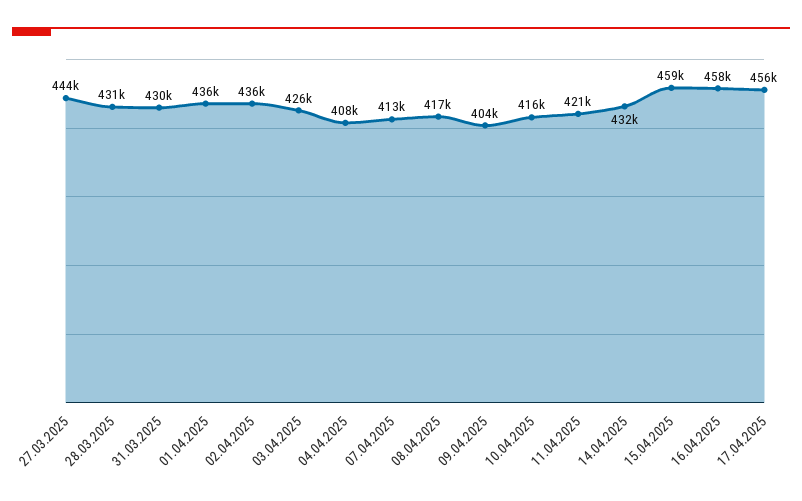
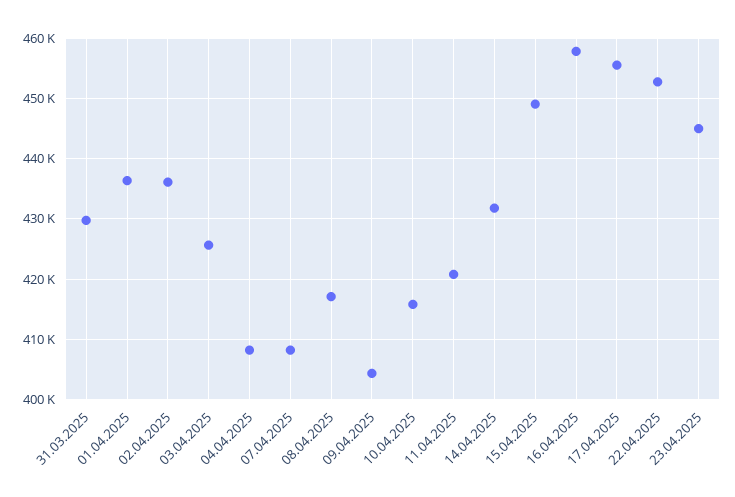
27.03.2025: 444000 -> none
28.03.2025: 431000 -> none
07.04.2025: 413000 -> 408000
15.04.2025: 459000 -> 449000
22.04.2025: none -> 453000
23.04.2025: none -> 445000

